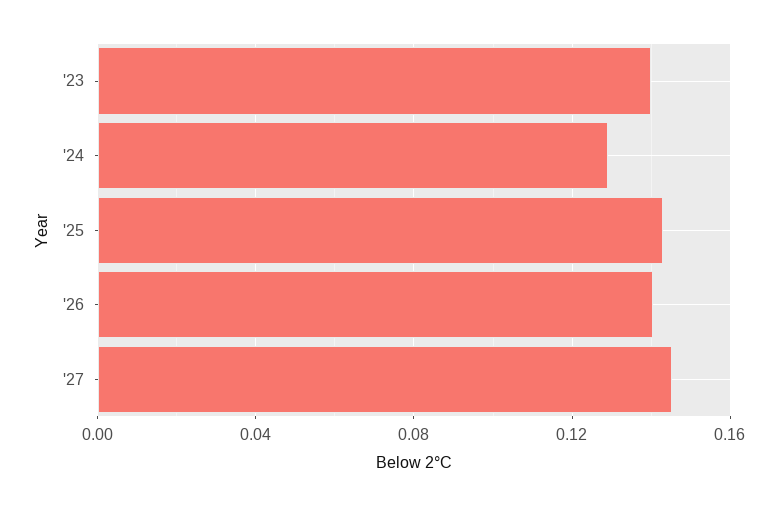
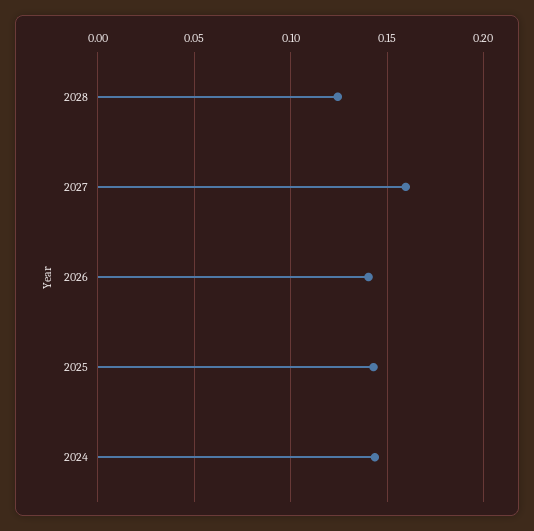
'23: 0.14 -> none
'24: 0.13 -> 0.145
'27: 0.145 -> 0.16
2028: none -> 0.125

